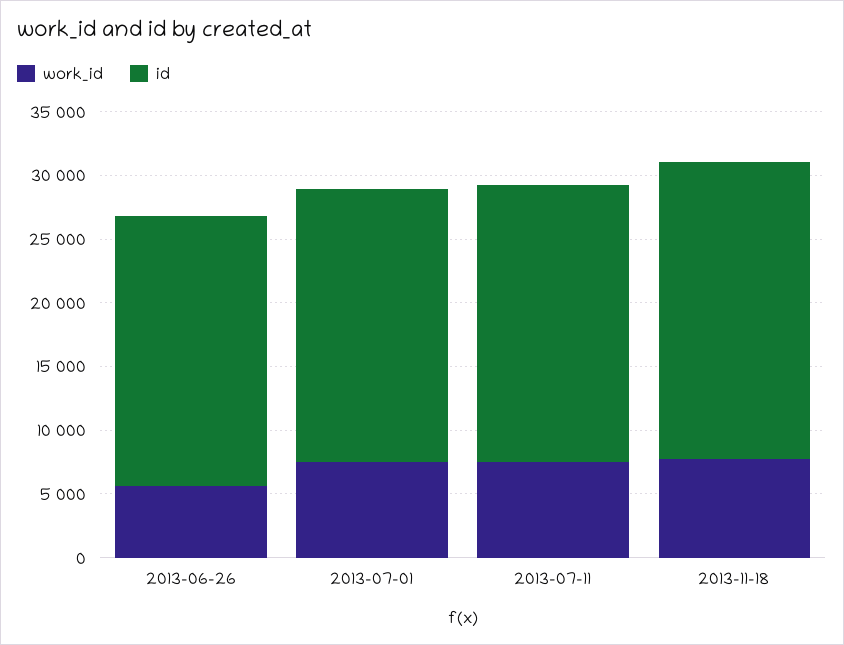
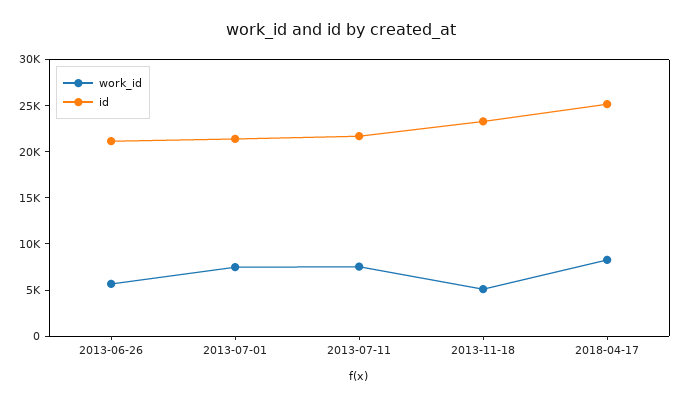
work_id, 2013-11-18: 8000 -> 5000
work_id, 2018-04-17: none -> 8000
id, 2018-04-17: none -> 25000

